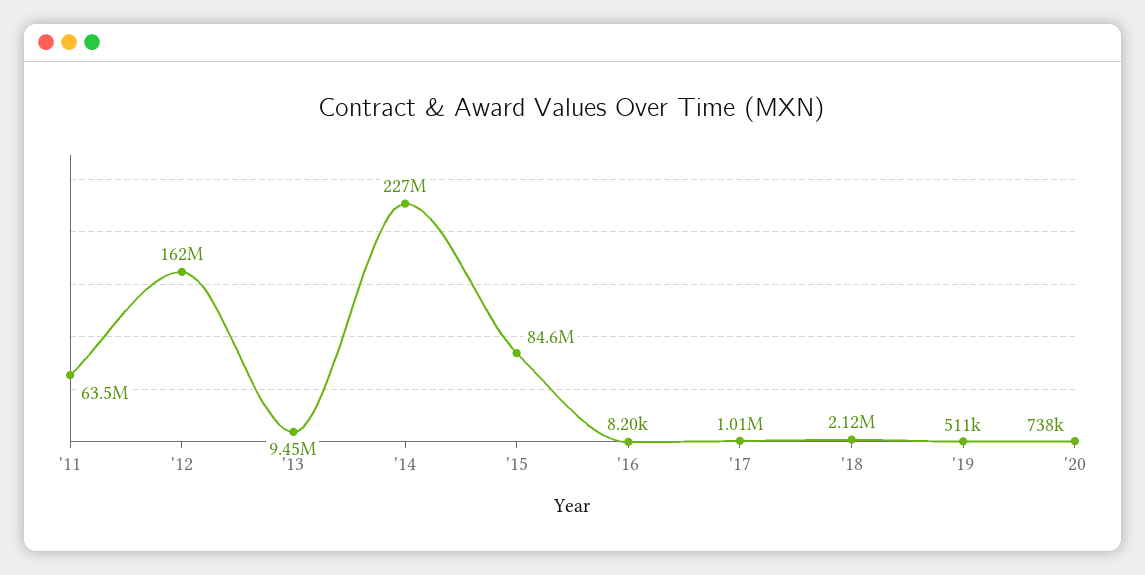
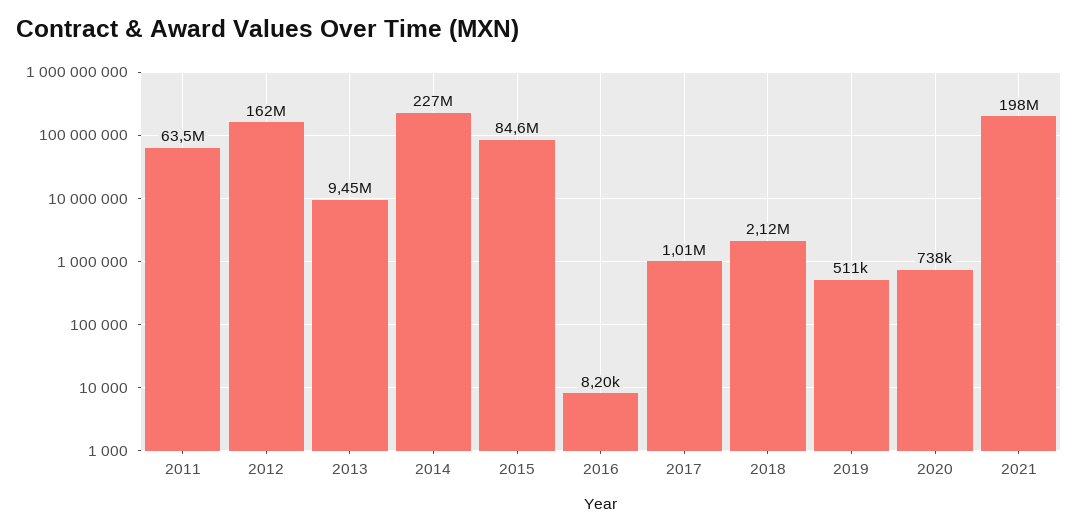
2021: none -> 198000000

